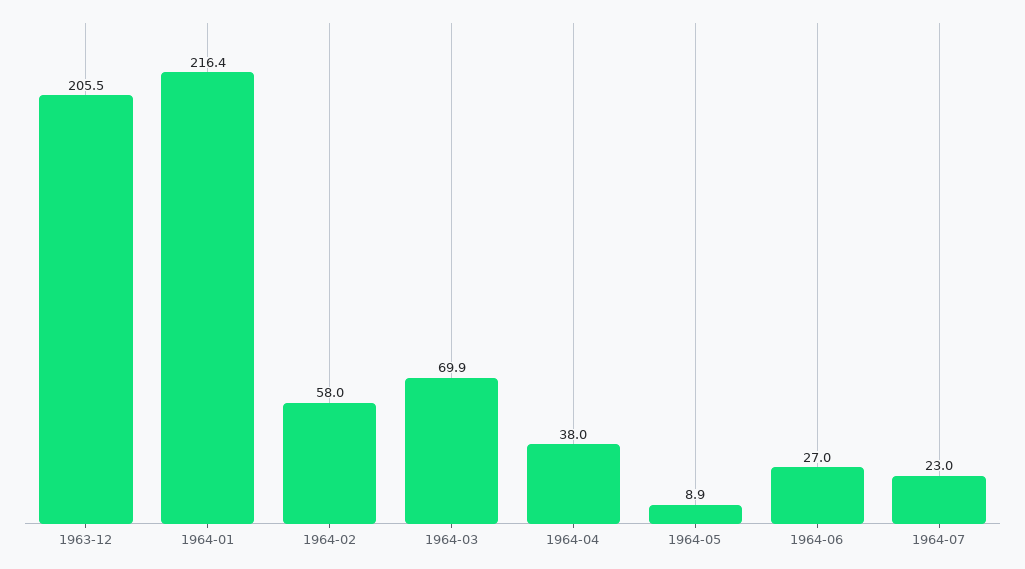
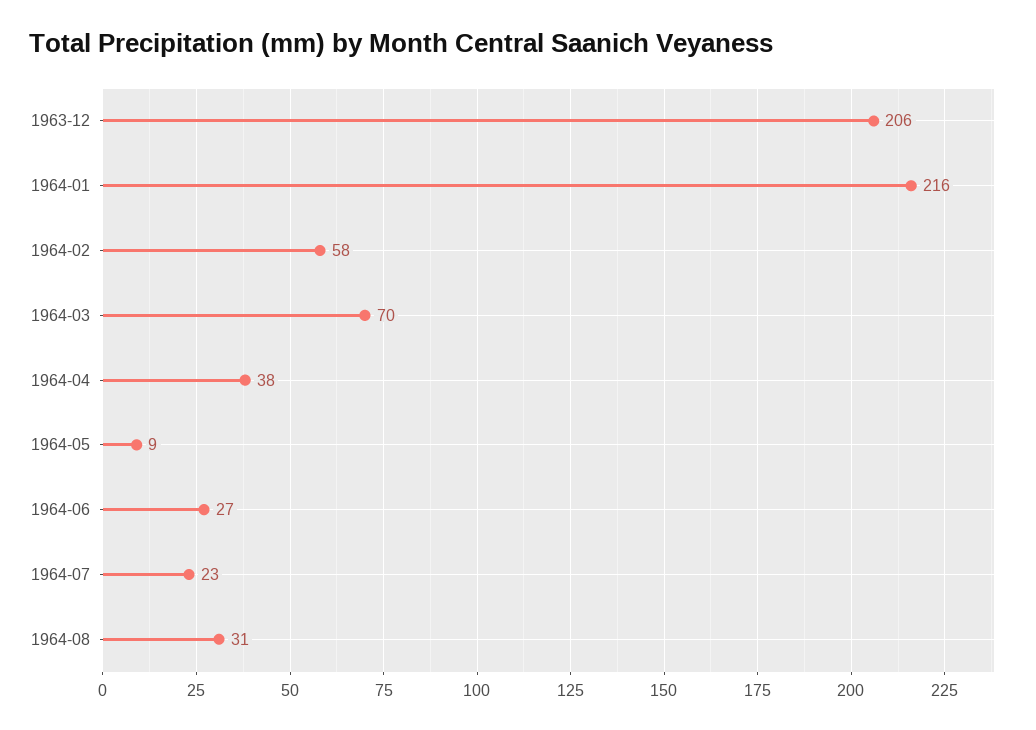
1964-08: none -> 31

